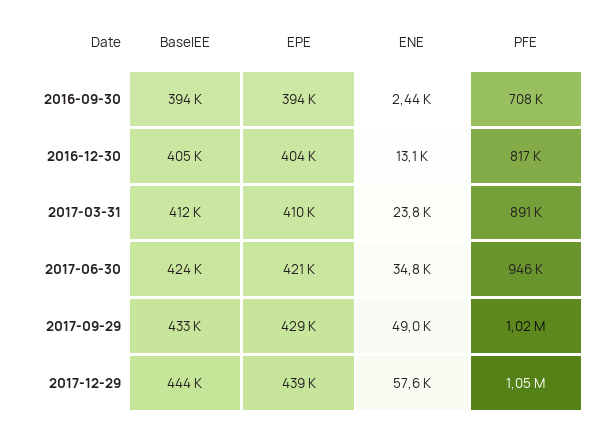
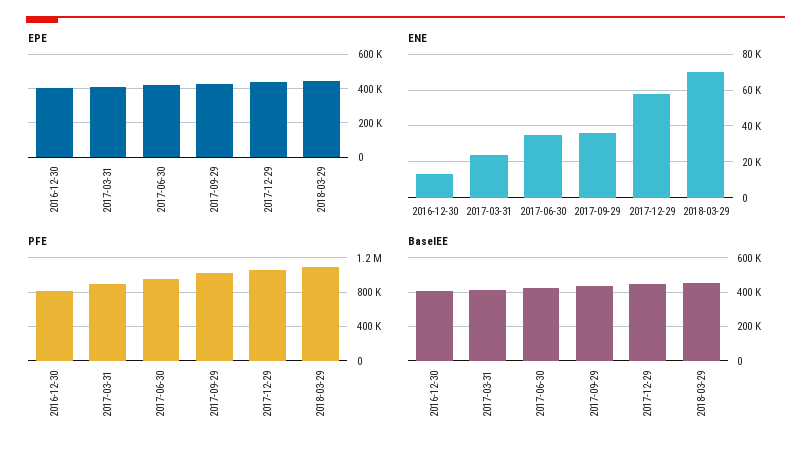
BaselEE, 2016-09-30: 394000 -> none
EPE, 2016-09-30: 394000 -> none
ENE, 2016-09-30: 2440 -> none
PFE, 2016-09-30: 708000 -> none
ENE, 2017-09-29: 49000 -> 35000
EPE, 2018-03-29: none -> 450000
ENE, 2018-03-29: none -> 70000
PFE, 2018-03-29: none -> 1100000
BaselEE, 2018-03-29: none -> 450000

